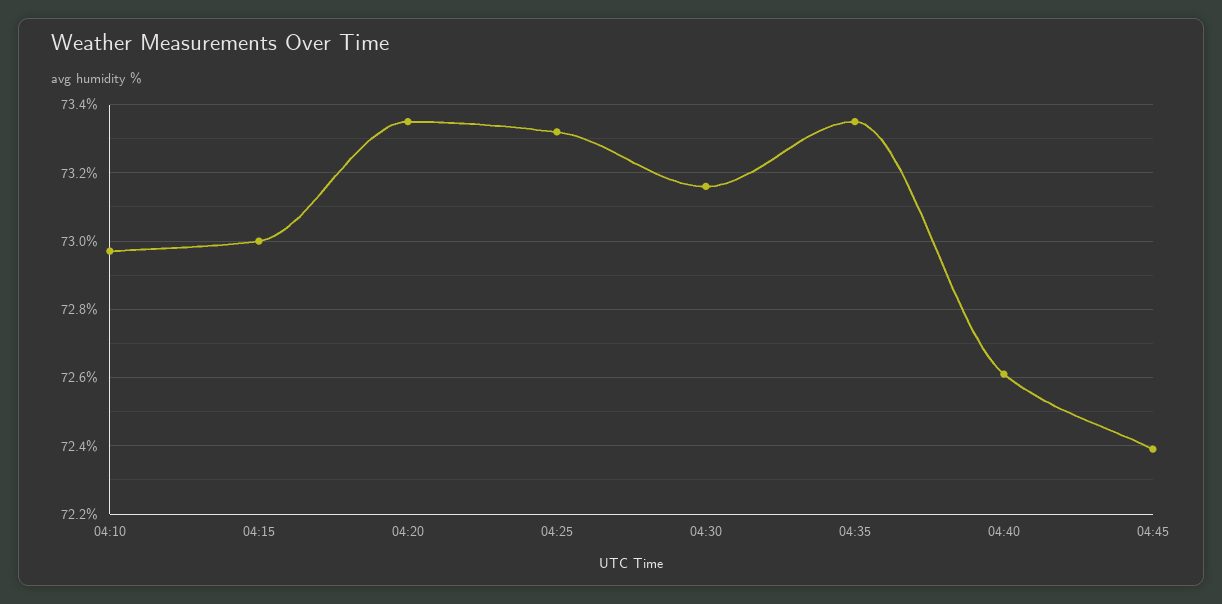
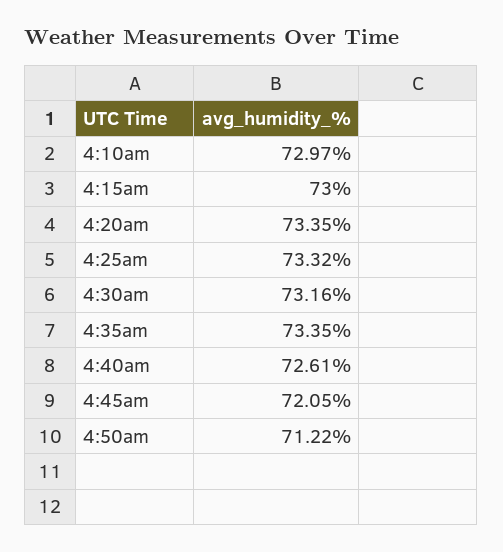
04:45: 72.4 -> 72.05
4:50am: none -> 71.22

